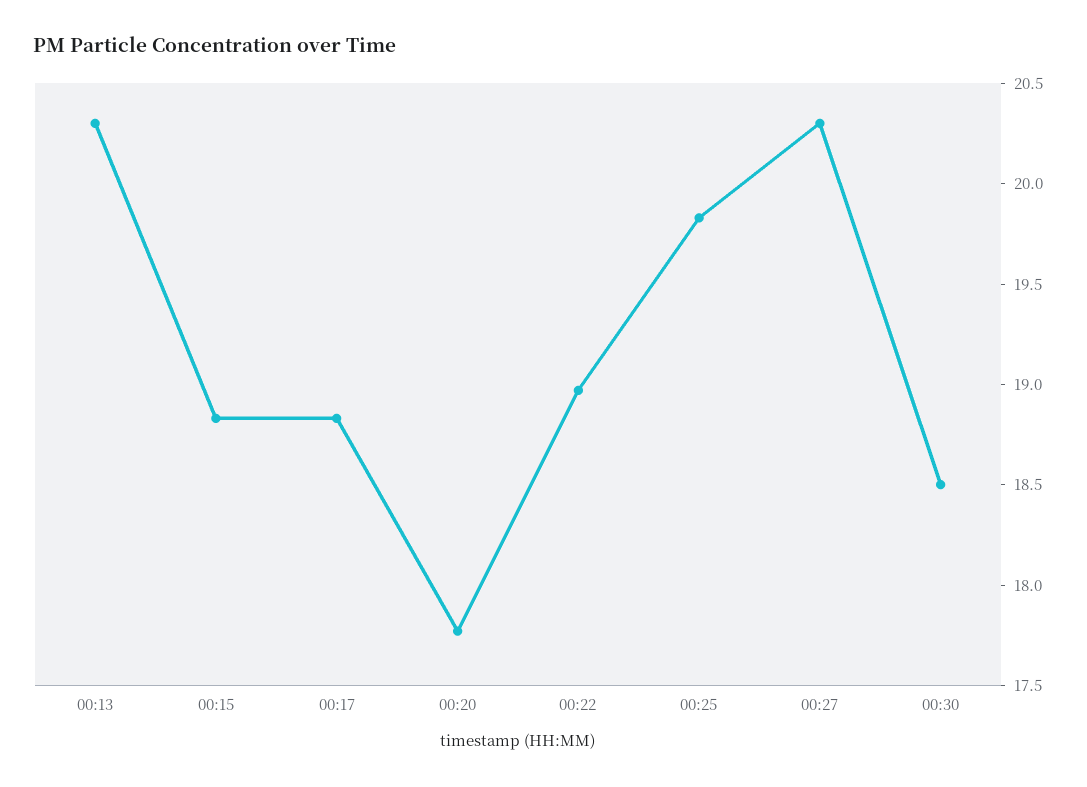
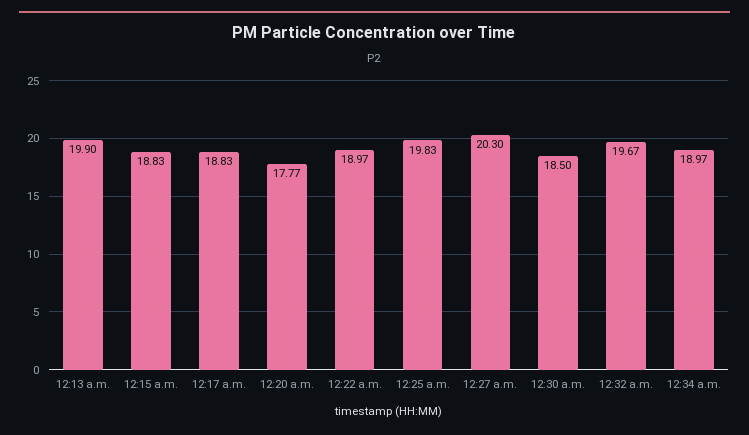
00:13: 20.3 -> 19.9
12:32 a.m.: none -> 19.67
12:34 a.m.: none -> 18.97

